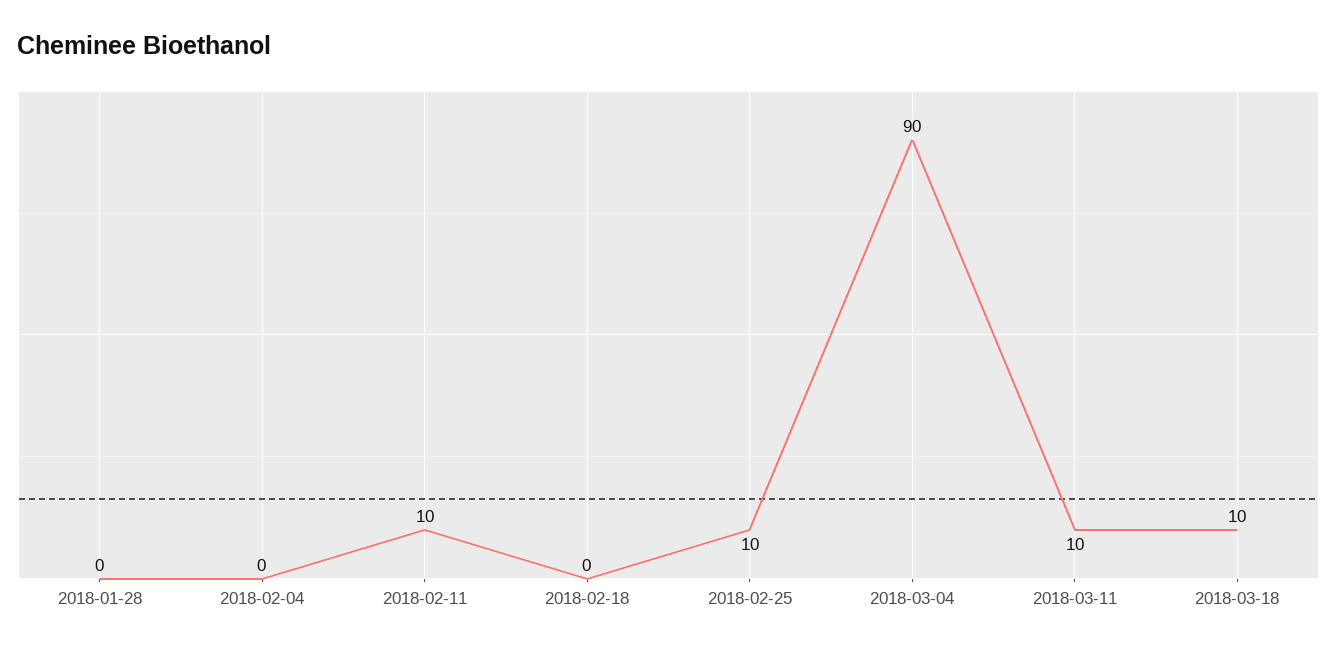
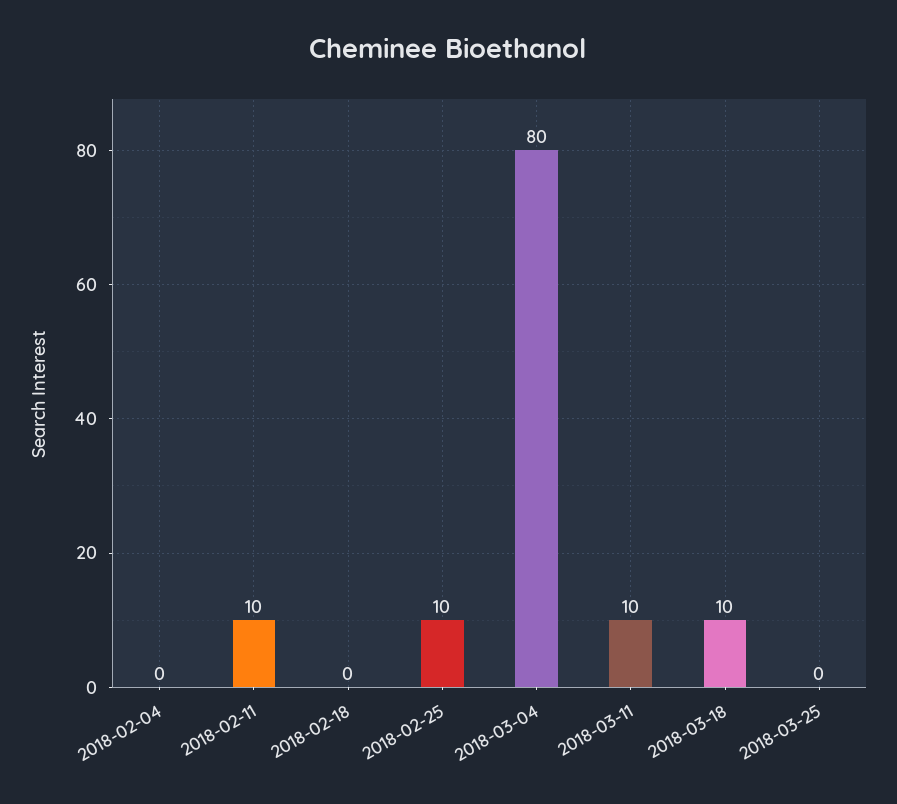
2018-01-28: 0 -> none
2018-03-04: 90 -> 80
2018-03-25: none -> 0

